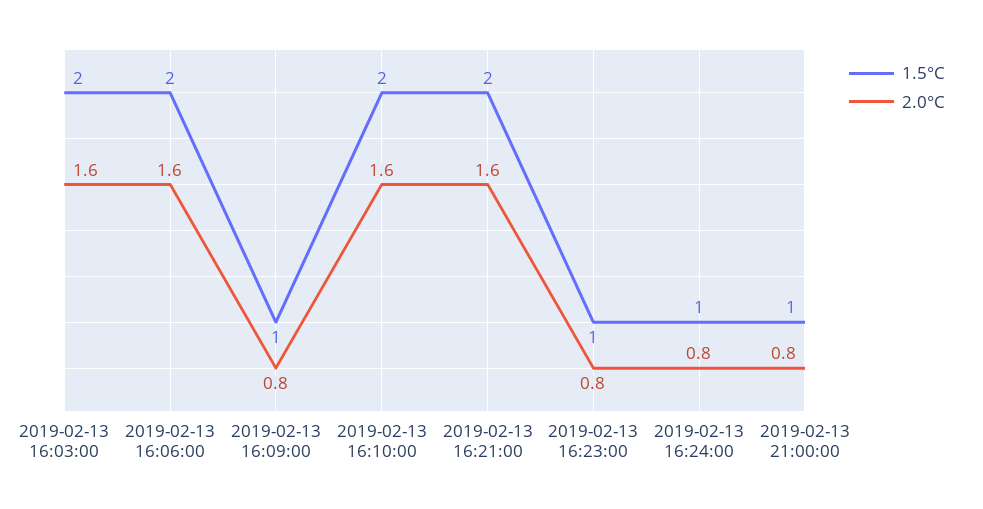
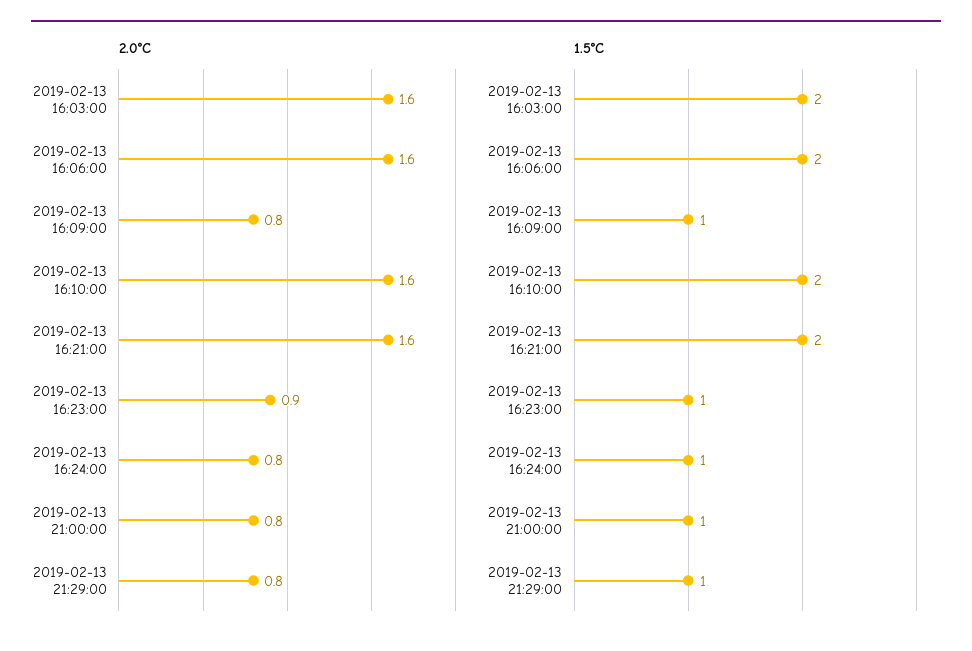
2.0°C, 2019-02-13 16:23:00: 0.8 -> 0.9
2.0°C, 2019-02-13 21:29:00: none -> 0.8
1.5°C, 2019-02-13 21:29:00: none -> 1

